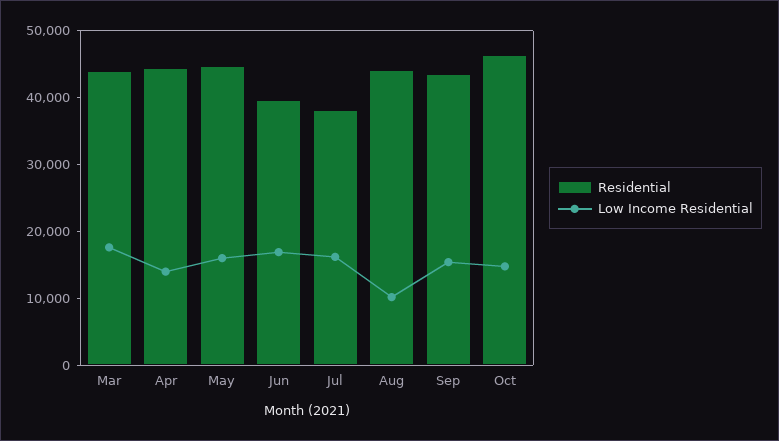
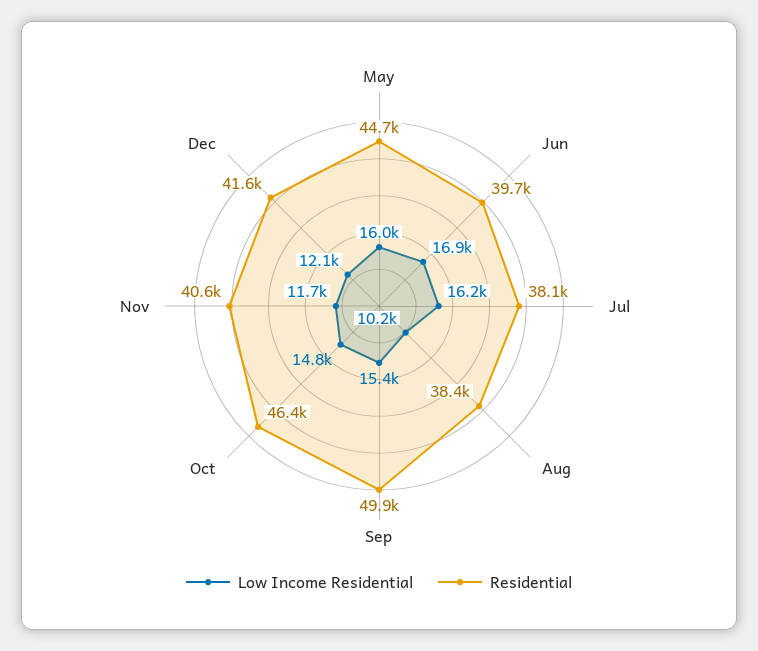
Residential, Mar: 44000 -> none
Low Income Residential, Mar: 18000 -> none
Residential, Apr: 44000 -> none
Low Income Residential, Apr: 14000 -> none
Residential, Aug: 44000 -> 38400
Residential, Sep: 44000 -> 49900
Low Income Residential, Nov: none -> 11700
Residential, Nov: none -> 40600
Low Income Residential, Dec: none -> 12100
Residential, Dec: none -> 41600

